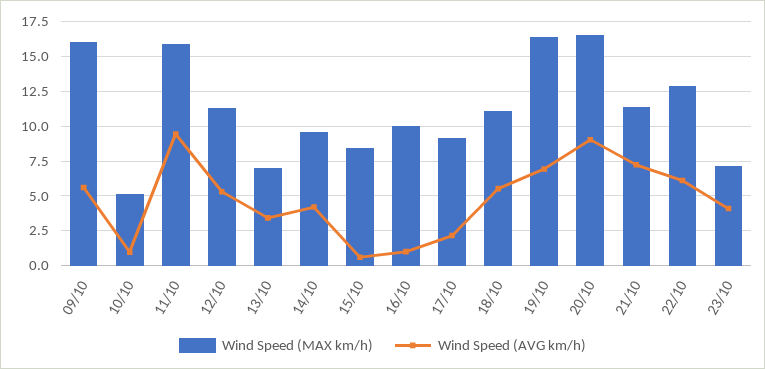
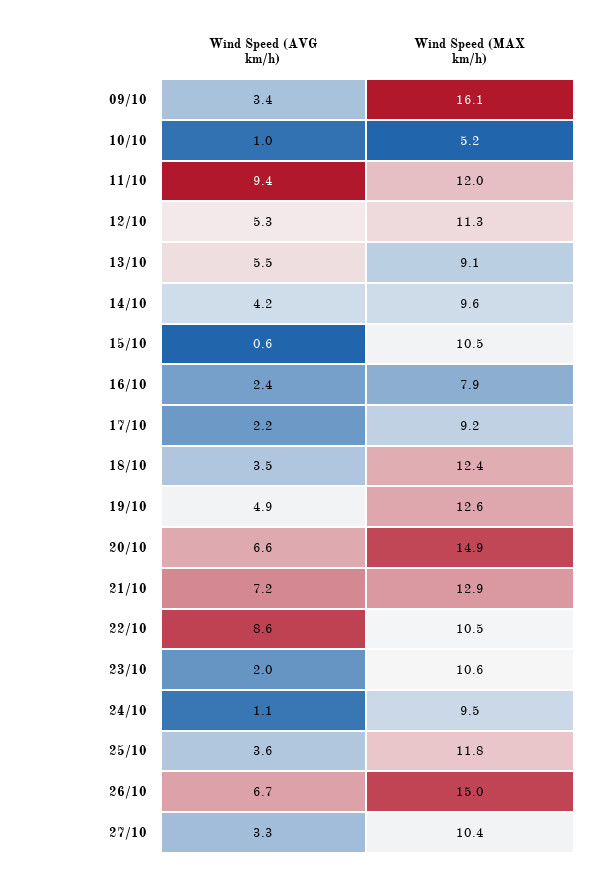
Wind Speed (AVG km/h), 09/10: 5.5 -> 3.4
Wind Speed (MAX km/h), 11/10: 16 -> 12
Wind Speed (MAX km/h), 13/10: 7 -> 9.1
Wind Speed (AVG km/h), 13/10: 3.5 -> 5.5
Wind Speed (MAX km/h), 15/10: 8.5 -> 10.5
Wind Speed (MAX km/h), 16/10: 10 -> 7.9
Wind Speed (AVG km/h), 16/10: 1 -> 2.4
Wind Speed (MAX km/h), 18/10: 11 -> 12.4
Wind Speed (AVG km/h), 18/10: 5.5 -> 3.5
Wind Speed (MAX km/h), 19/10: 16.5 -> 12.6
Wind Speed (AVG km/h), 19/10: 7 -> 4.9
Wind Speed (MAX km/h), 20/10: 16.5 -> 14.9
Wind Speed (AVG km/h), 20/10: 9 -> 6.6
Wind Speed (MAX km/h), 21/10: 11.5 -> 12.9
Wind Speed (MAX km/h), 22/10: 13 -> 10.5
Wind Speed (AVG km/h), 22/10: 6 -> 8.6
Wind Speed (MAX km/h), 23/10: 7 -> 10.6
Wind Speed (AVG km/h), 23/10: 4 -> 2
Wind Speed (AVG km/h), 24/10: none -> 1.1
Wind Speed (MAX km/h), 24/10: none -> 9.5
Wind Speed (AVG km/h), 25/10: none -> 3.6
Wind Speed (MAX km/h), 25/10: none -> 11.8
Wind Speed (AVG km/h), 26/10: none -> 6.7
Wind Speed (MAX km/h), 26/10: none -> 15
Wind Speed (AVG km/h), 27/10: none -> 3.3
Wind Speed (MAX km/h), 27/10: none -> 10.4

